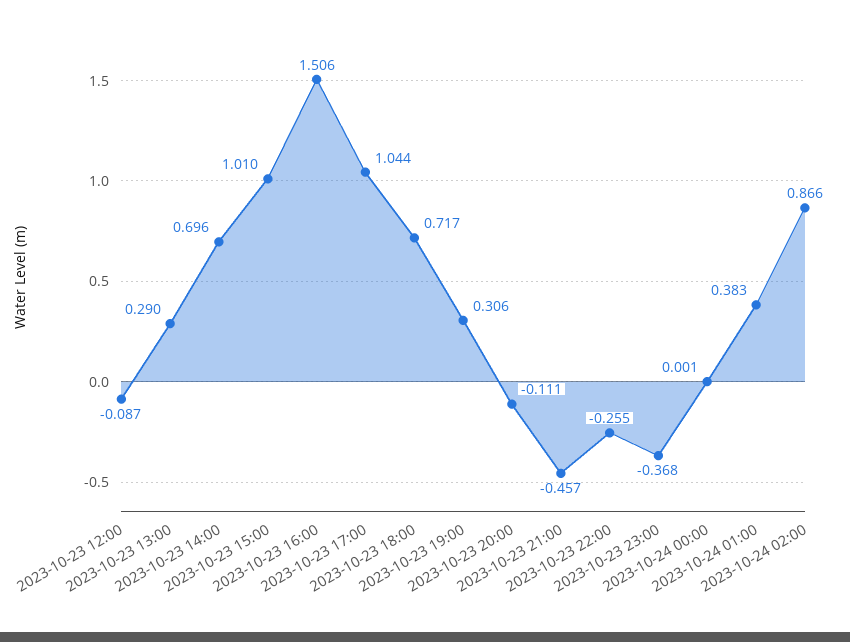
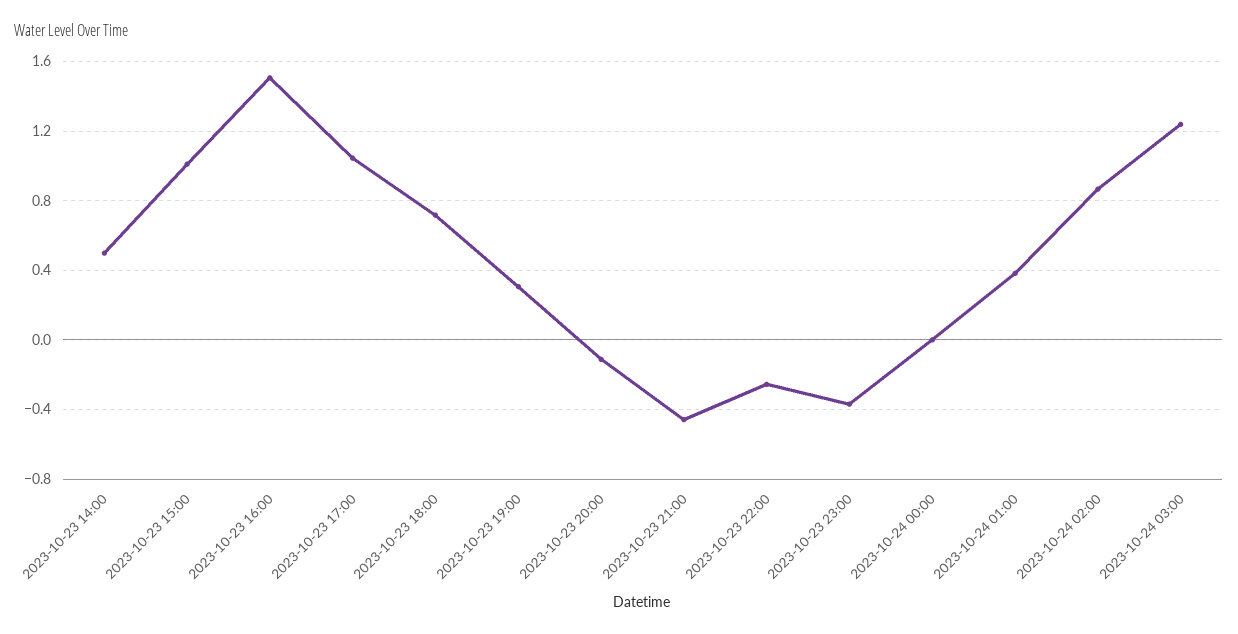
2023-10-23 12:00: -0.087 -> none
2023-10-23 13:00: 0.29 -> none
2023-10-23 14:00: 0.696 -> 0.5
2023-10-24 03:00: none -> 1.25

